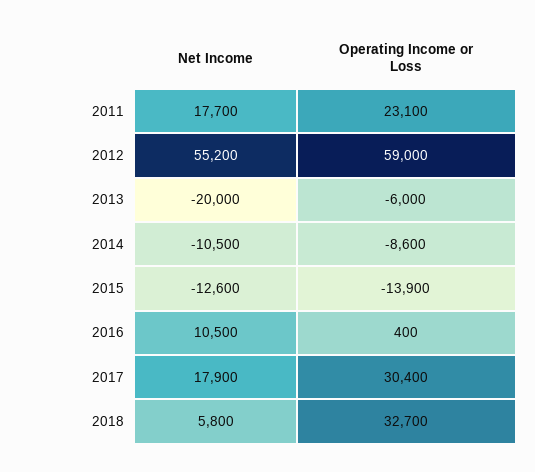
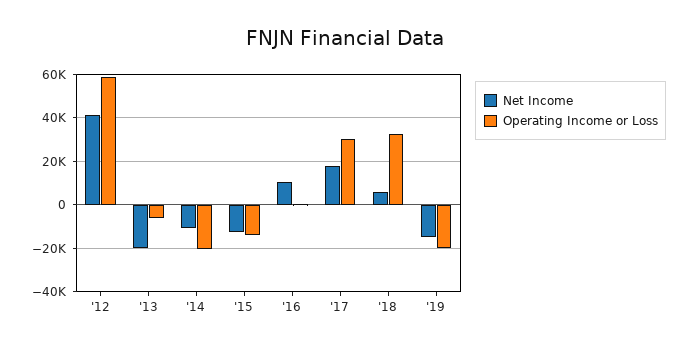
Net Income, 2011: 17700 -> none
Operating Income or Loss, 2011: 23100 -> none
Net Income, 2012: 55200 -> 40000
Operating Income or Loss, 2014: -8600 -> -20000
Net Income, '19: none -> -15000
Operating Income or Loss, '19: none -> -20000

